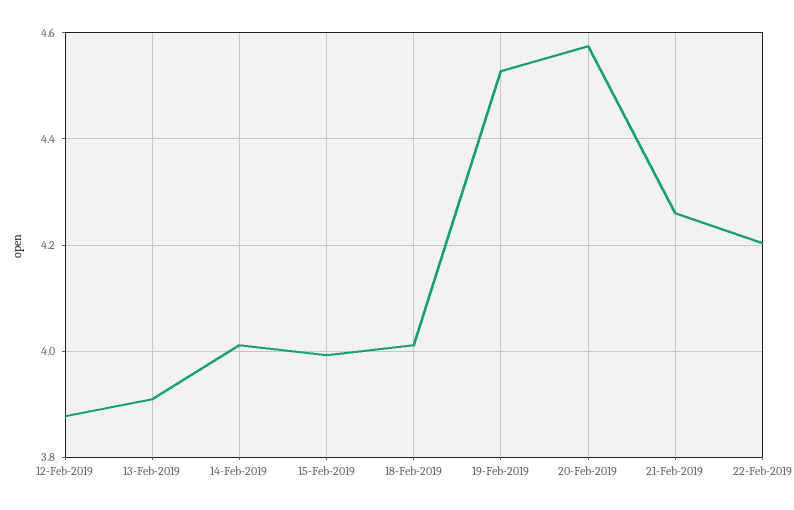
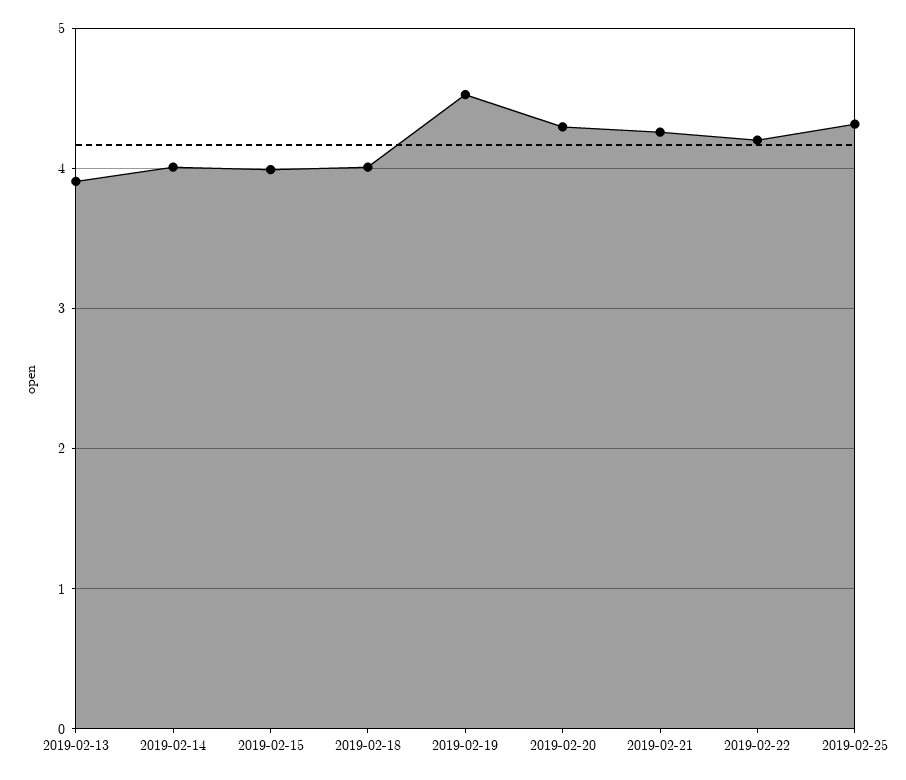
12-Feb-2019: 3.88 -> none
20-Feb-2019: 4.58 -> 4.3
2019-02-25: none -> 4.3

